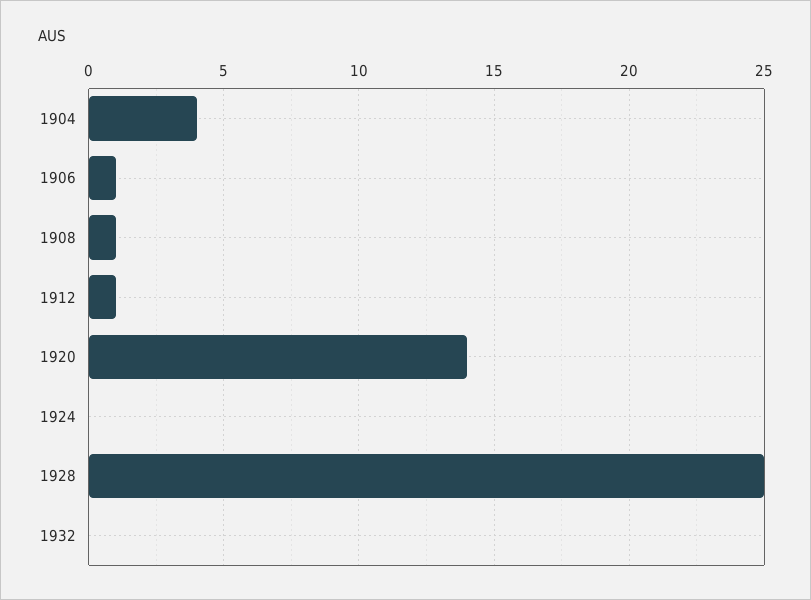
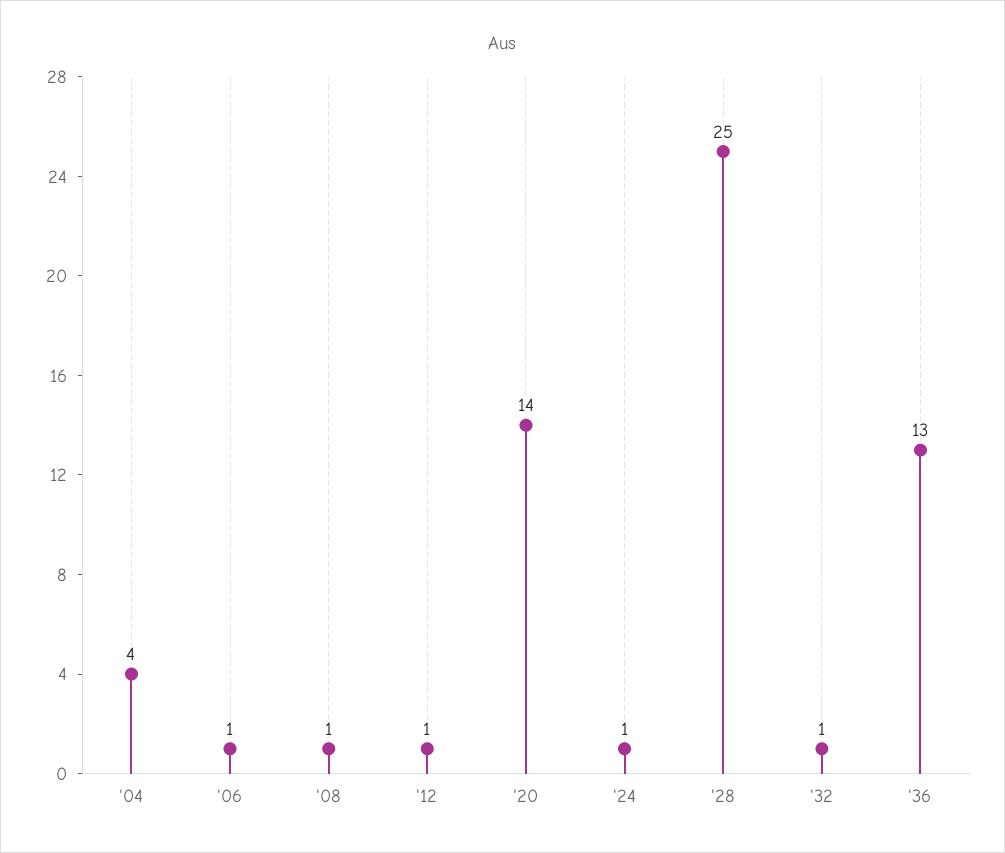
1924: 0 -> 1
1932: 0 -> 1
'36: none -> 13

